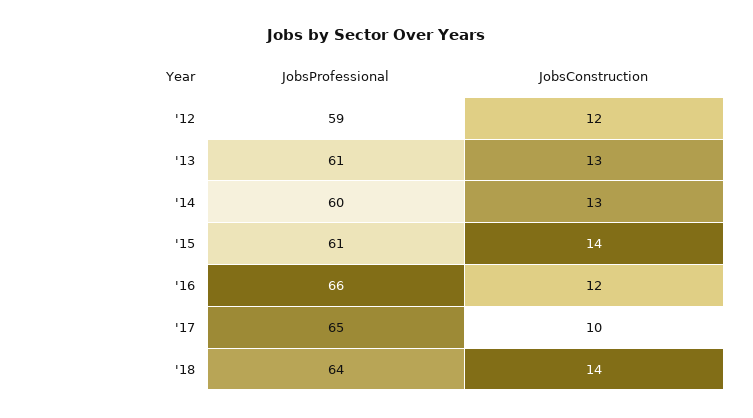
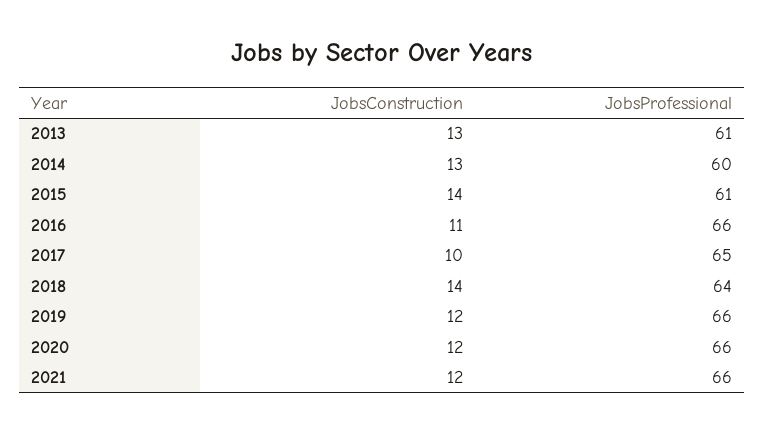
JobsProfessional, '12: 59 -> none
JobsConstruction, '12: 12 -> none
JobsConstruction, '16: 12 -> 11
JobsConstruction, 2019: none -> 12
JobsProfessional, 2019: none -> 66
JobsConstruction, 2020: none -> 12
JobsProfessional, 2020: none -> 66
JobsConstruction, 2021: none -> 12
JobsProfessional, 2021: none -> 66

